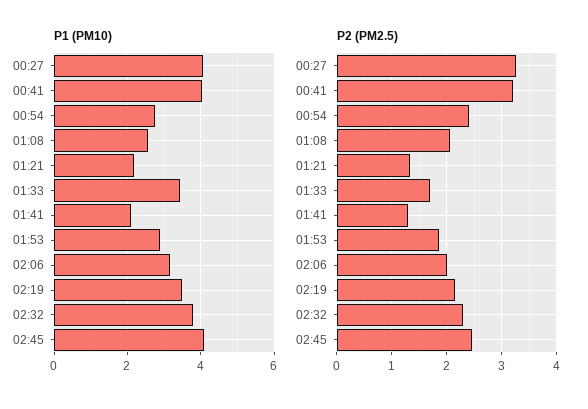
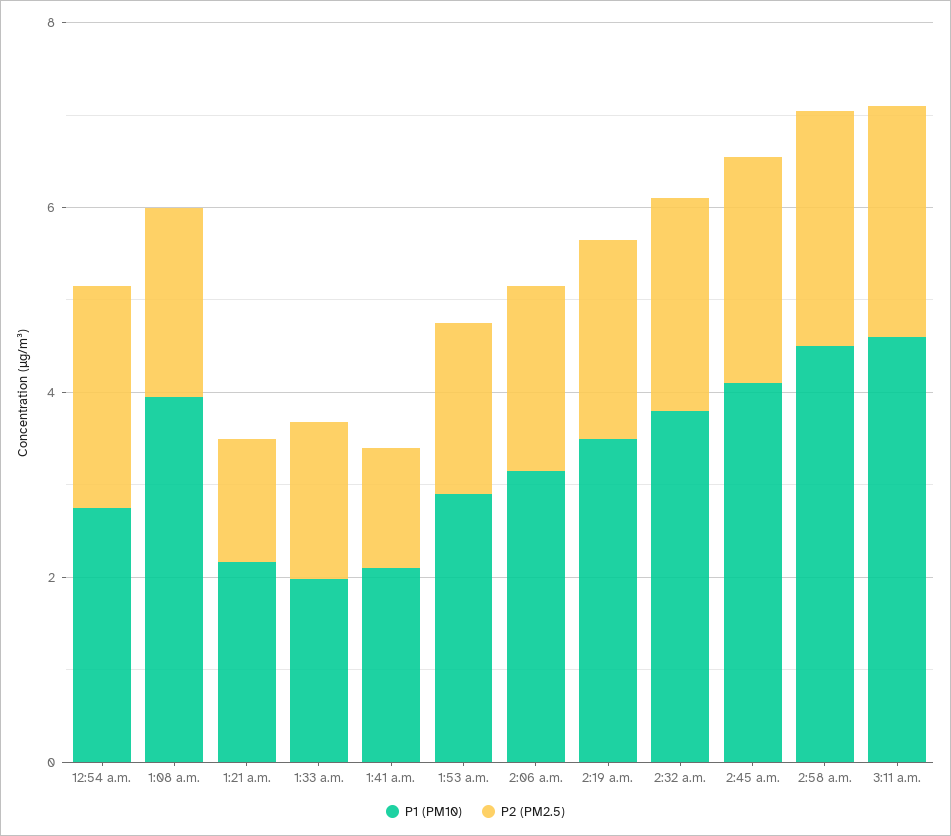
P1 (PM10), 00:27: 4 -> none
P1 (PM10), 00:41: 4 -> none
P1 (PM10), 01:08: 2.6 -> 4
P1 (PM10), 01:33: 3.4 -> 2
P2 (PM2.5), 00:27: 3.2 -> none
P2 (PM2.5), 00:41: 3.2 -> none
P1 (PM10), 2:58 a.m.: none -> 4.5
P2 (PM2.5), 2:58 a.m.: none -> 2.5
P1 (PM10), 3:11 a.m.: none -> 4.5
P2 (PM2.5), 3:11 a.m.: none -> 2.5

